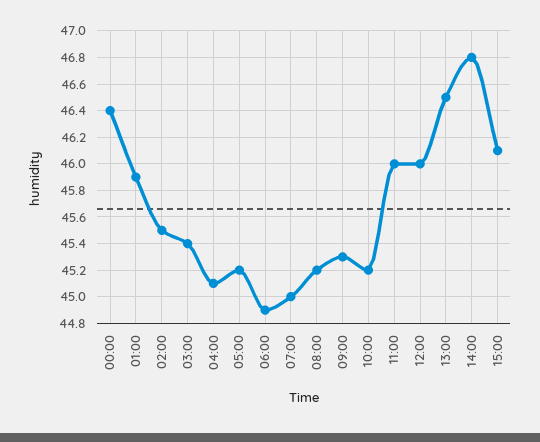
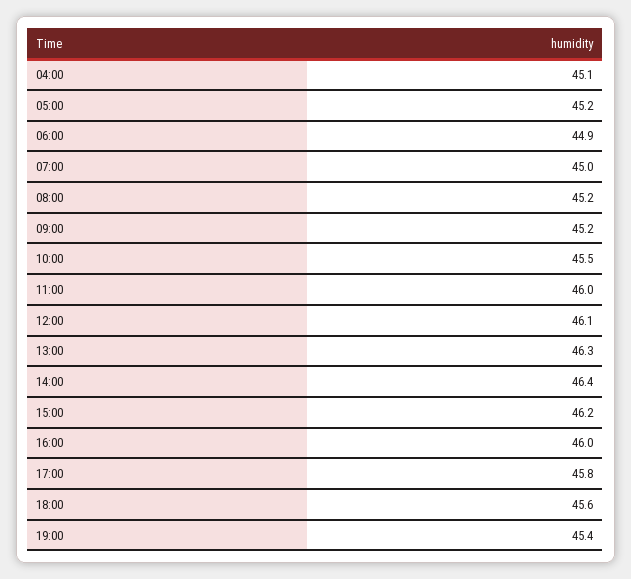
00:00: 46.4 -> none
01:00: 45.9 -> none
02:00: 45.5 -> none
03:00: 45.4 -> none
09:00: 45.3 -> 45.2
10:00: 45.2 -> 45.5
12:00: 46 -> 46.1
13:00: 46.5 -> 46.3
14:00: 46.8 -> 46.4
15:00: 46.1 -> 46.2
16:00: none -> 46
17:00: none -> 45.8
18:00: none -> 45.6
19:00: none -> 45.4

